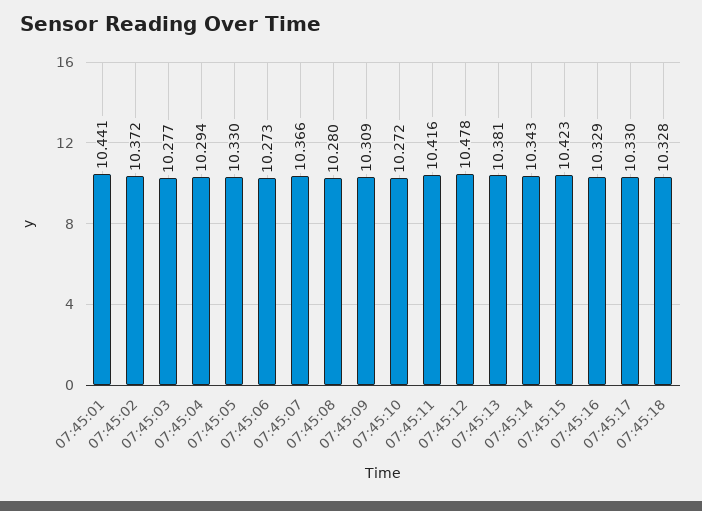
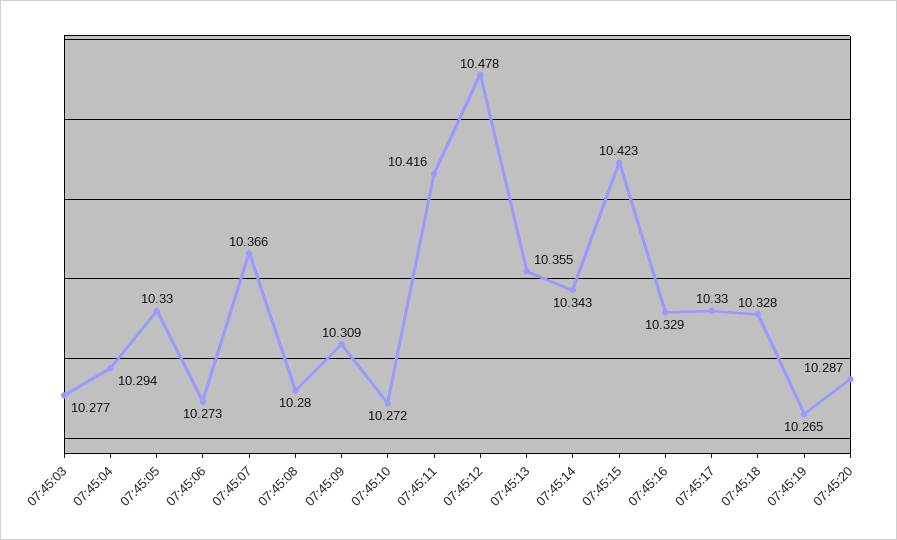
07:45:01: 10.441 -> none
07:45:02: 10.372 -> none
07:45:13: 10.381 -> 10.355
07:45:19: none -> 10.265
07:45:20: none -> 10.287

